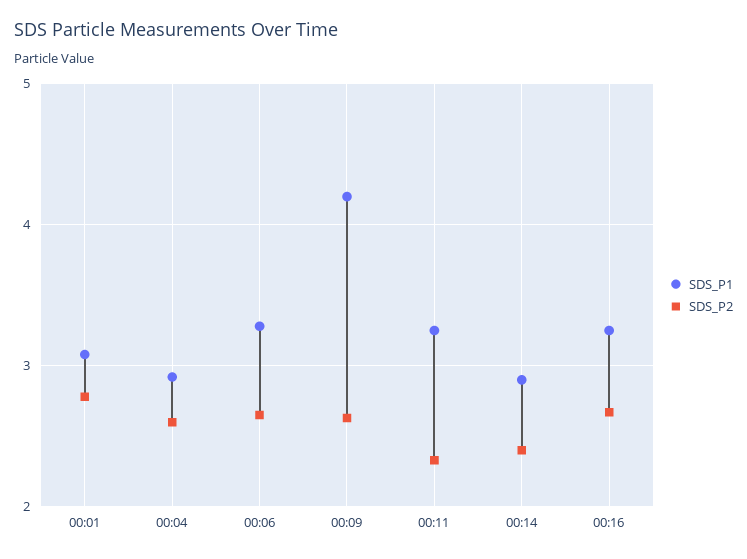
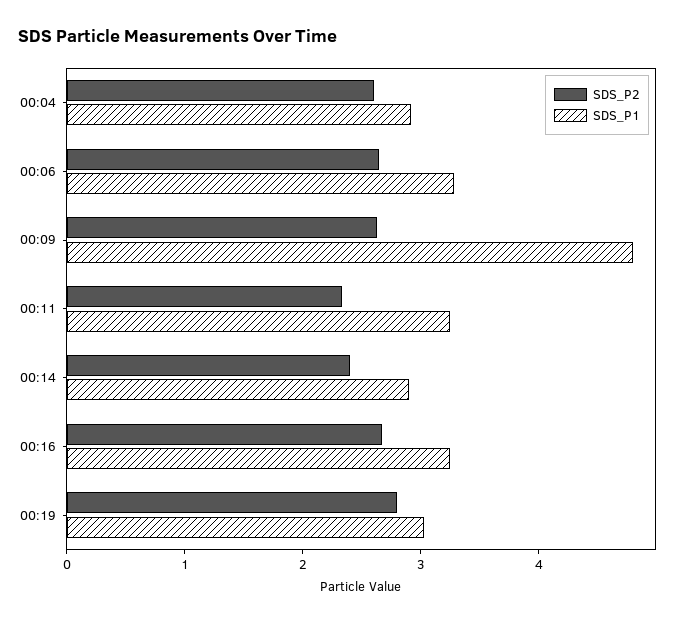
SDS_P1, 00:01: 3.1 -> none
SDS_P2, 00:01: 2.8 -> none
SDS_P1, 00:09: 4.2 -> 4.8
SDS_P2, 00:19: none -> 2.8
SDS_P1, 00:19: none -> 3

